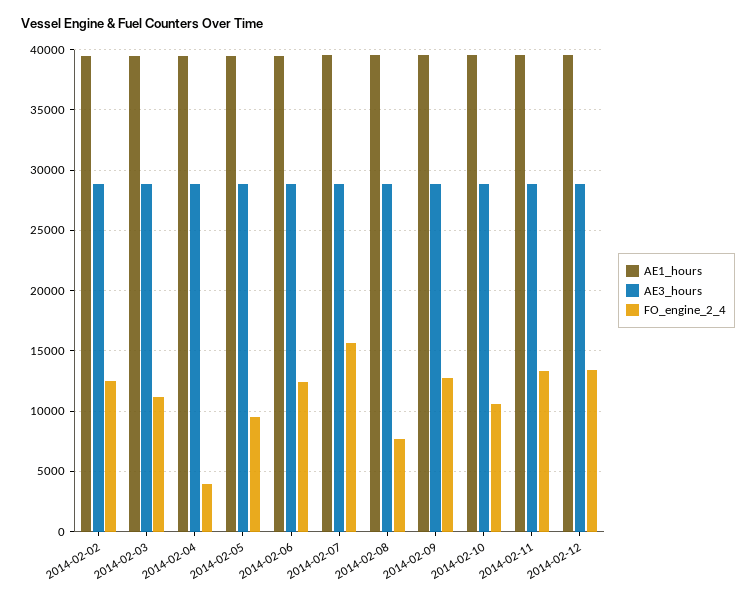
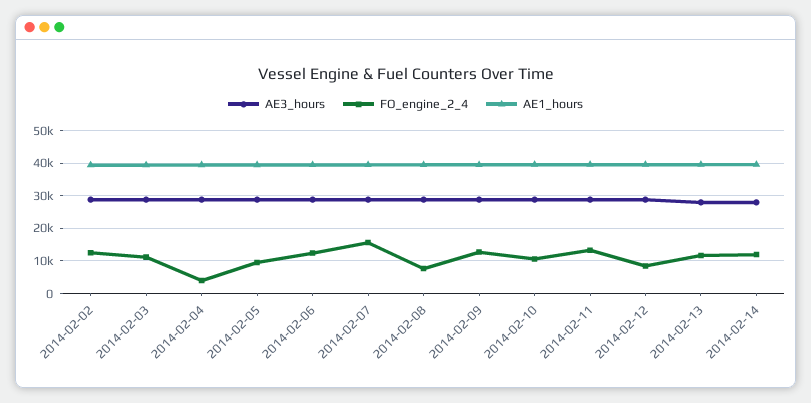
FO_engine_2_4, 2014-02-12: 13500 -> 8000
AE3_hours, 2014-02-13: none -> 28000
FO_engine_2_4, 2014-02-13: none -> 12000
AE1_hours, 2014-02-13: none -> 40000
AE3_hours, 2014-02-14: none -> 28000
FO_engine_2_4, 2014-02-14: none -> 12000
AE1_hours, 2014-02-14: none -> 40000

